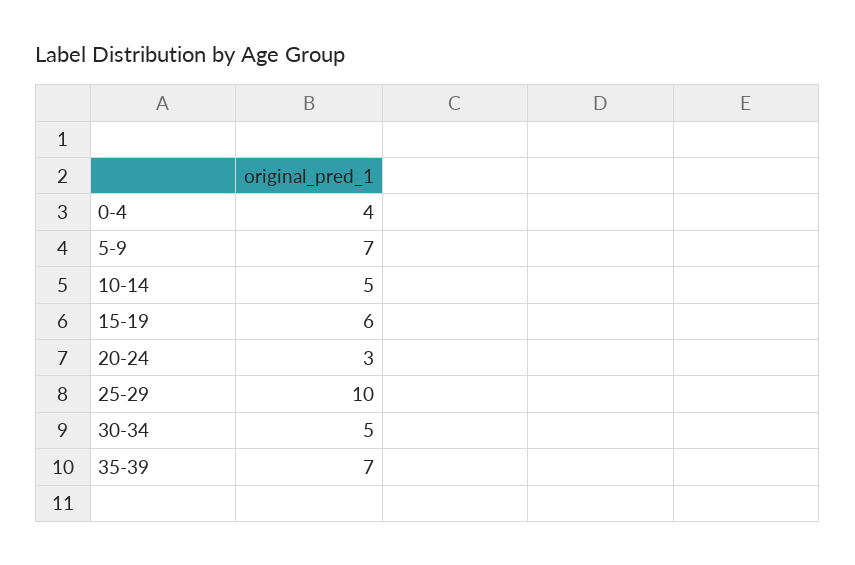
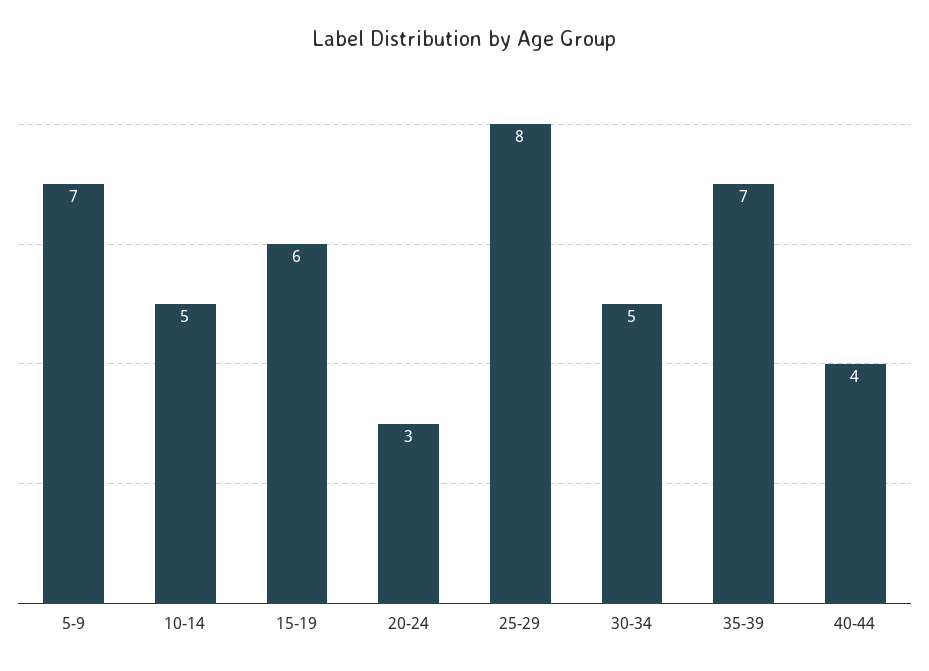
0-4: 4 -> none
25-29: 10 -> 8
40-44: none -> 4

